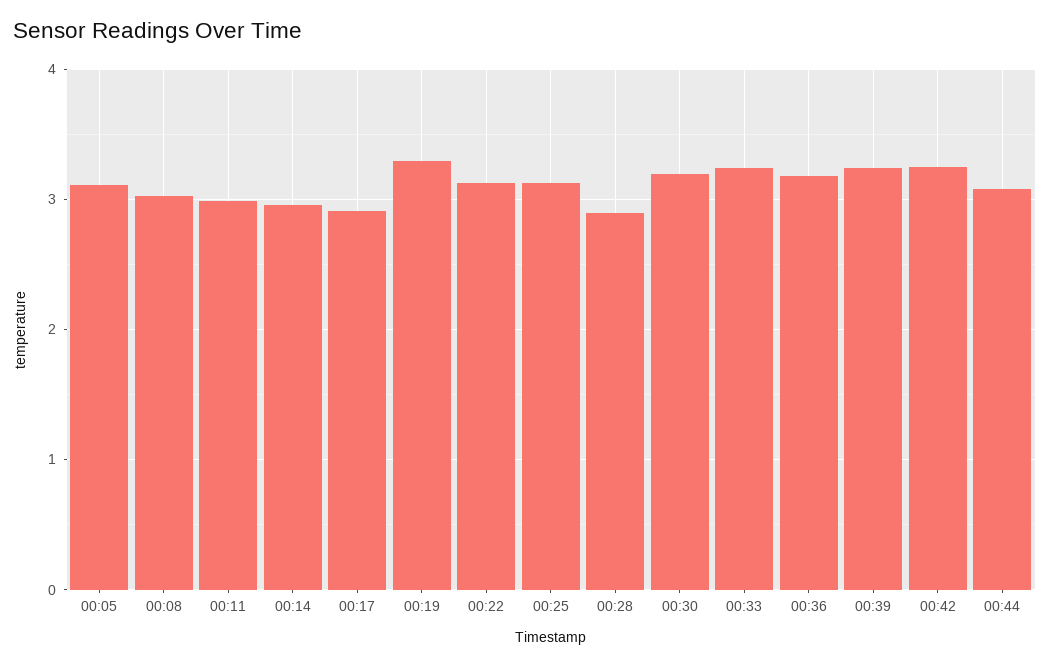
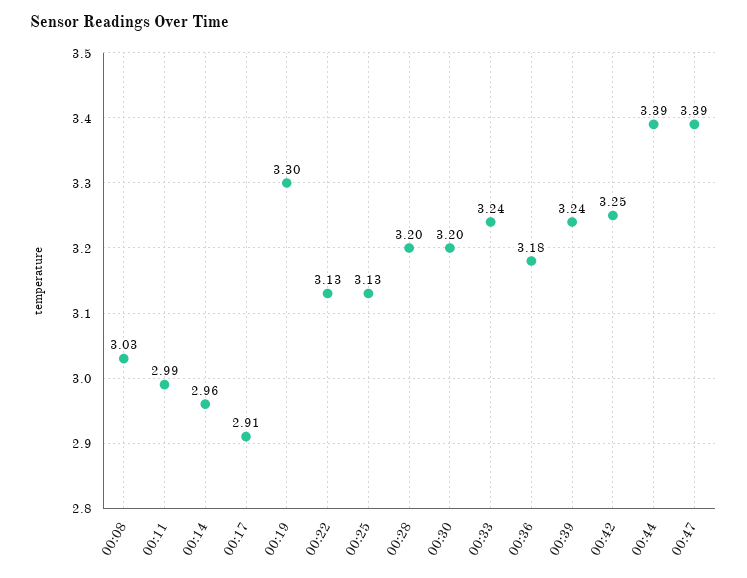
00:05: 3.1 -> none
00:28: 2.9 -> 3.2
00:44: 3.1 -> 3.39
00:47: none -> 3.39

